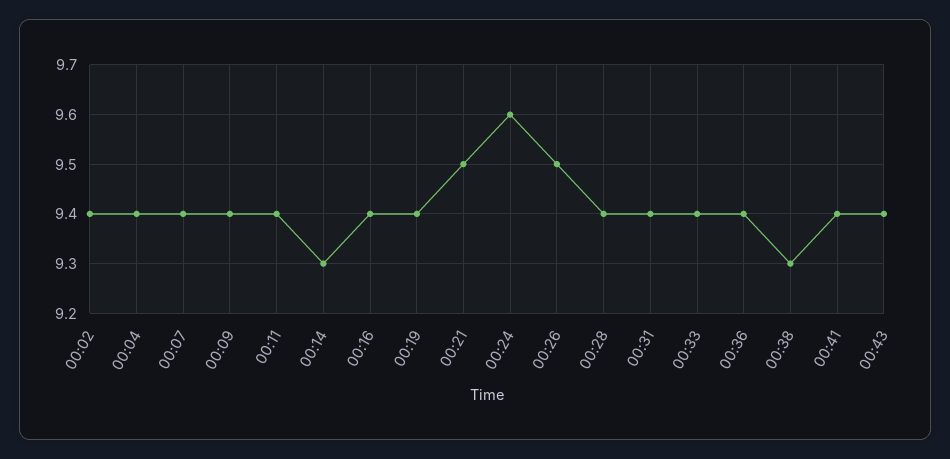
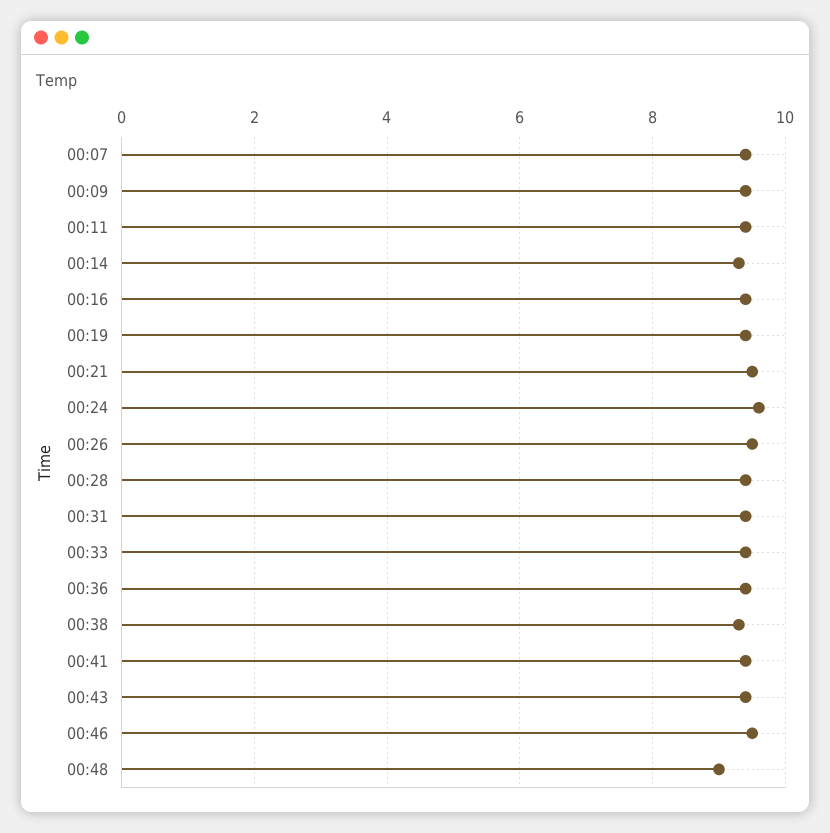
00:02: 9.4 -> none
00:04: 9.4 -> none
00:46: none -> 9.5
00:48: none -> 9

